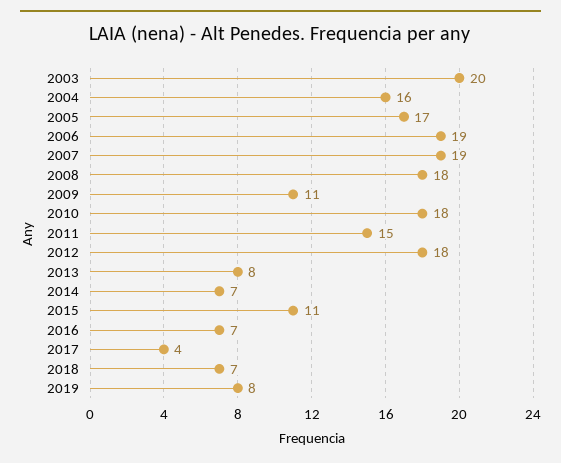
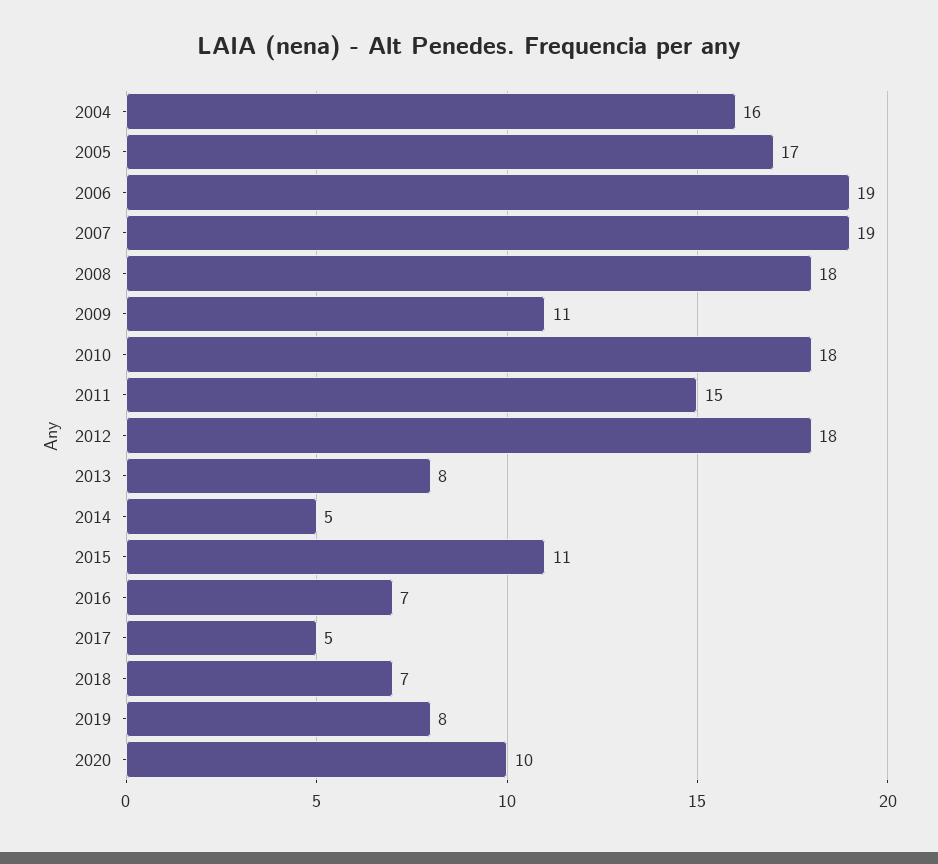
2003: 20 -> none
2014: 7 -> 5
2017: 4 -> 5
2020: none -> 10

